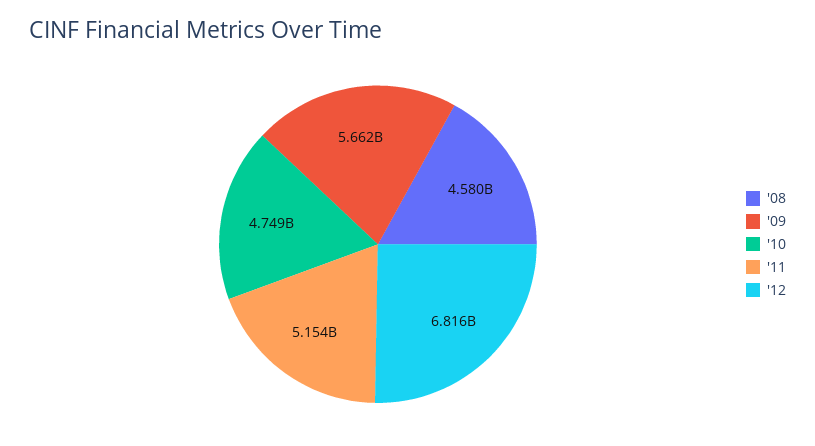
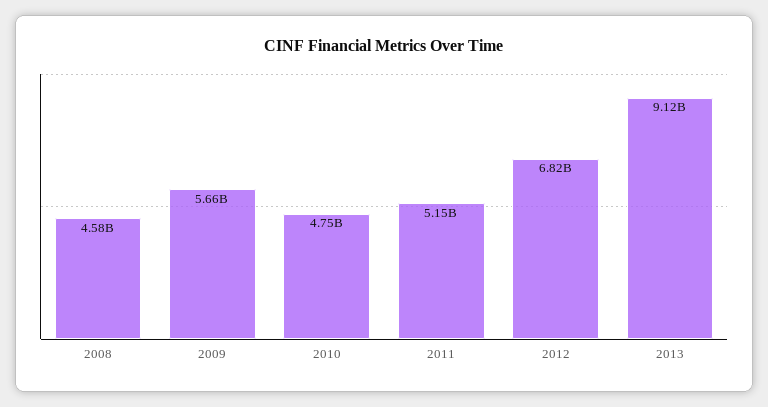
2013: none -> 9120000000

